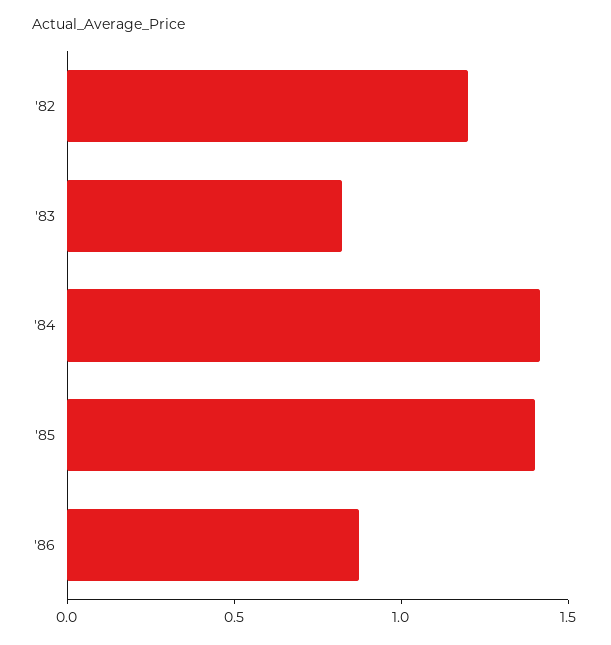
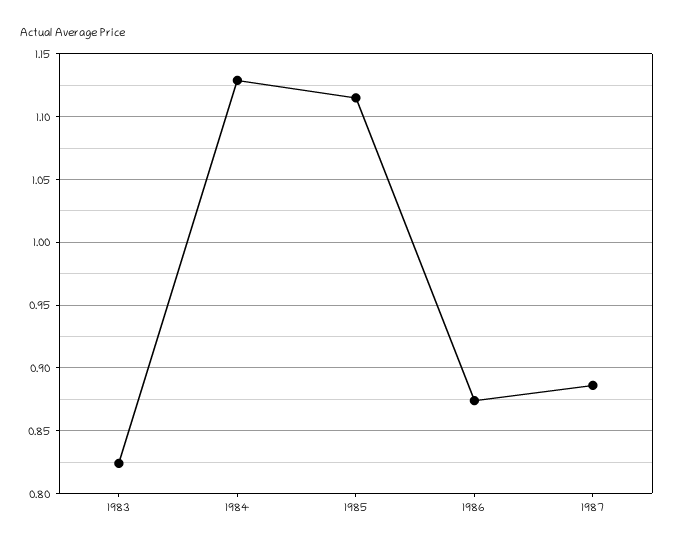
'82: 1.2 -> none
'84: 1.4 -> 1.13
'85: 1.4 -> 1.115
1987: none -> 0.885

